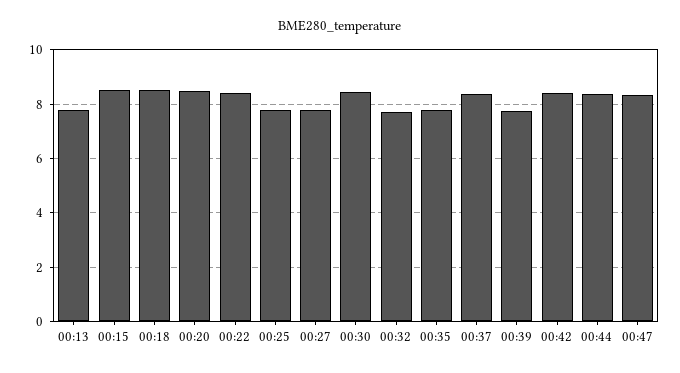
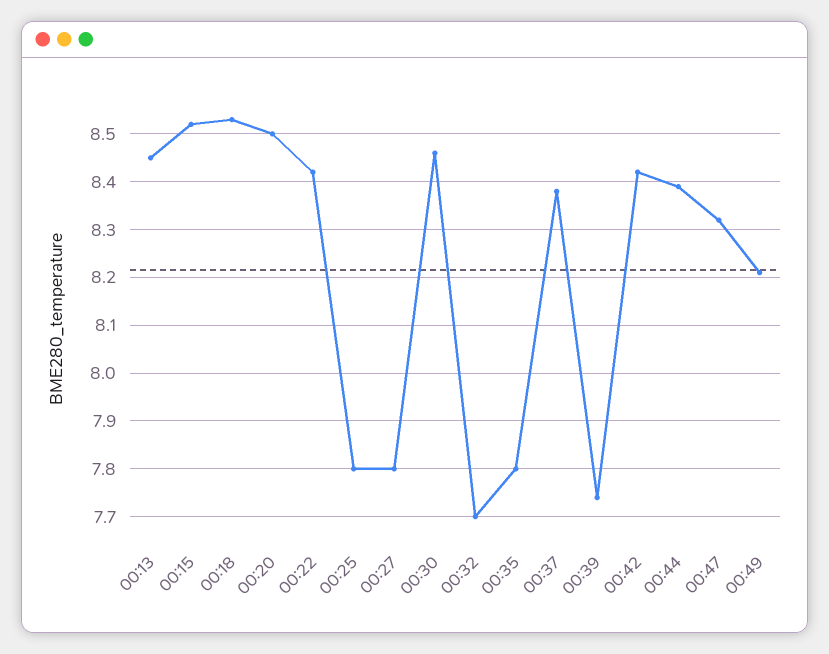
00:13: 7.75 -> 8.45
00:49: none -> 8.2

